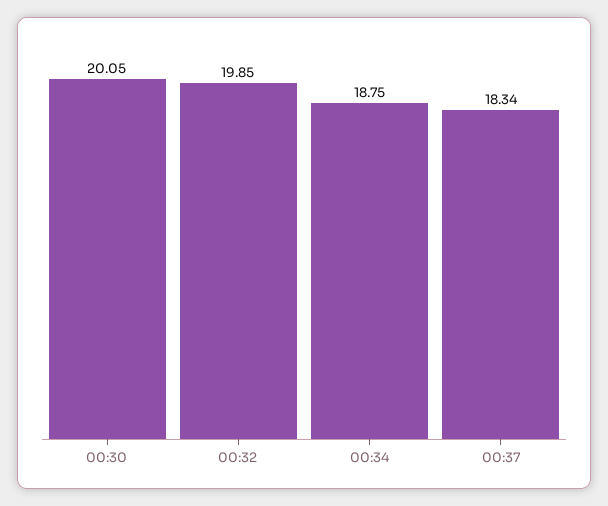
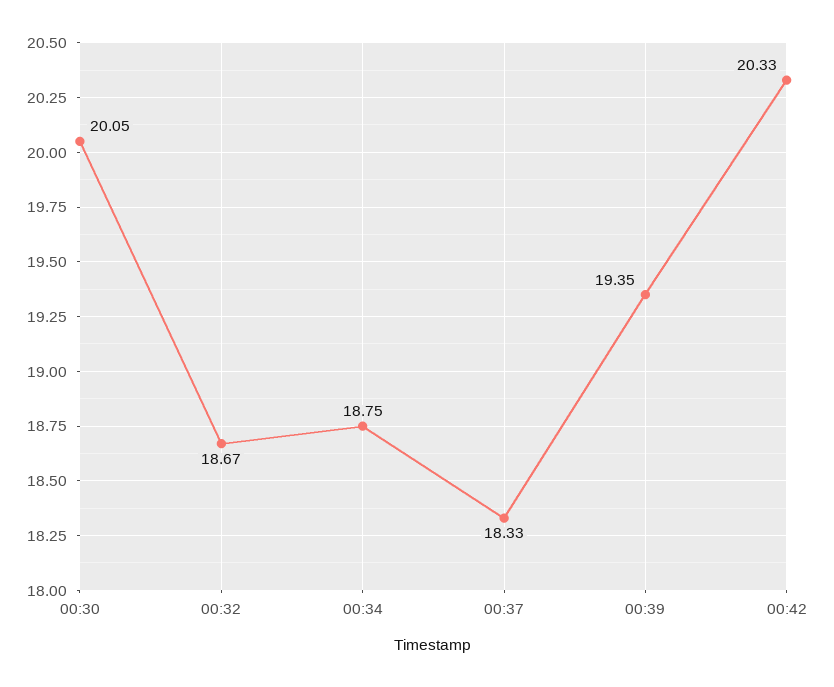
00:32: 19.85 -> 18.67
00:37: 18.34 -> 18.33
00:39: none -> 19.35
00:42: none -> 20.33

